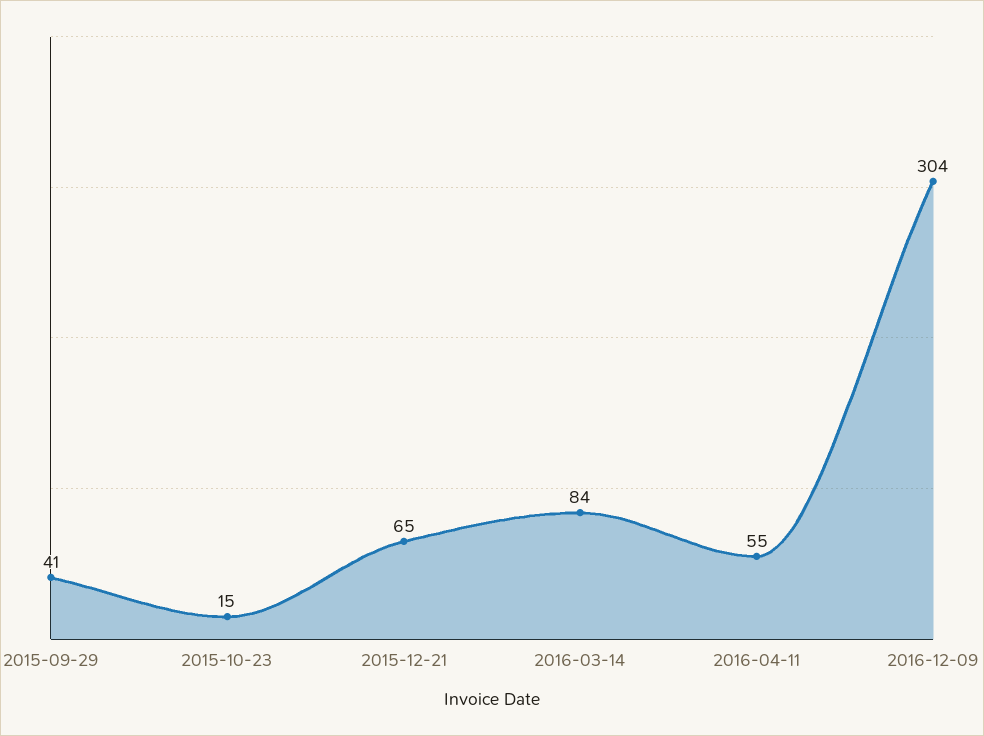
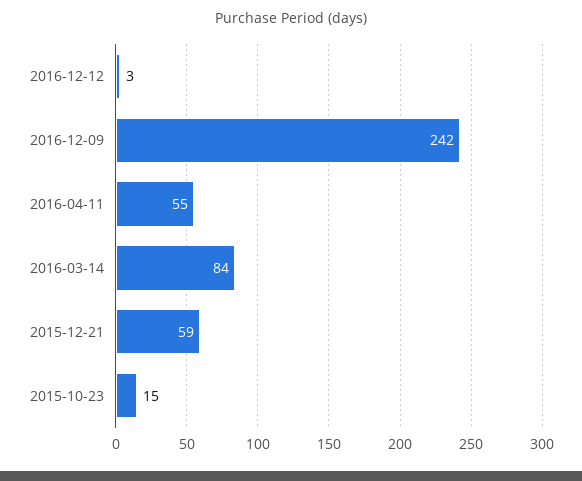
2015-09-29: 41 -> none
2015-12-21: 65 -> 59
2016-12-09: 304 -> 242
2016-12-12: none -> 3

